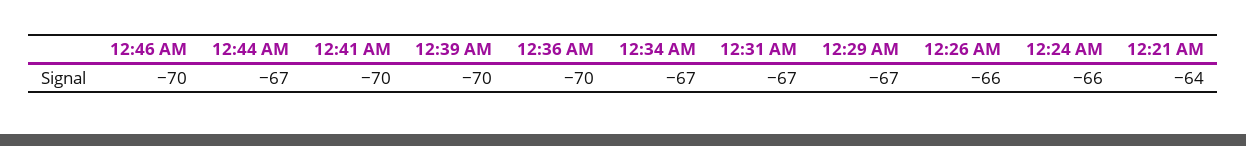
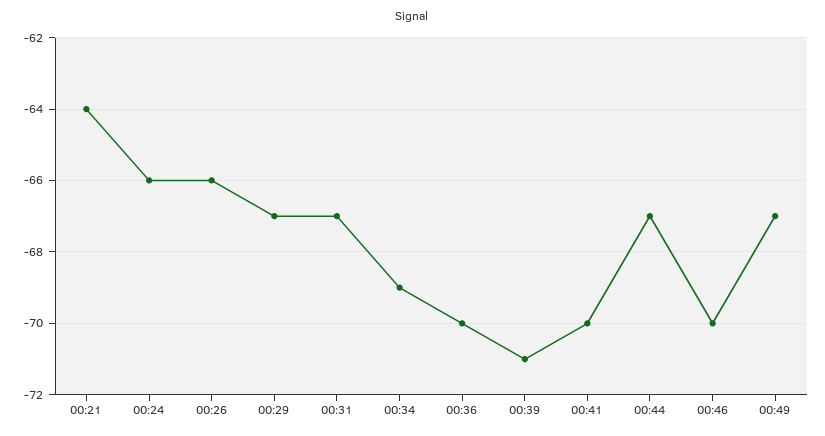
12:39 AM: -70 -> -71
12:34 AM: -67 -> -69
00:49: none -> -67

